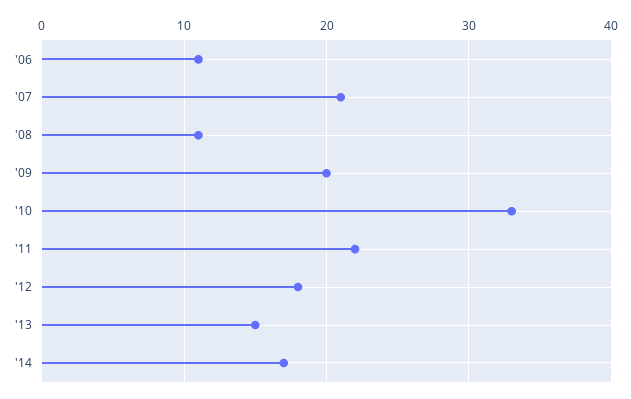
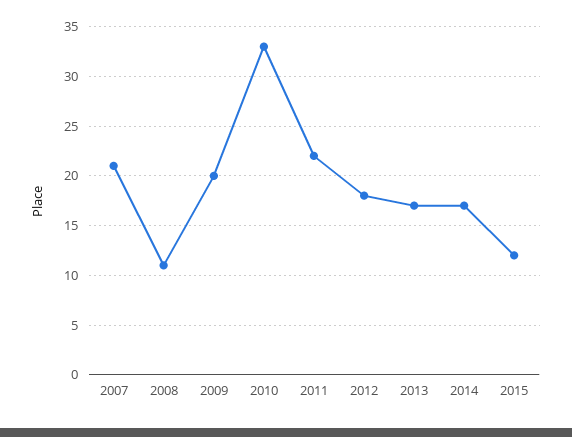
'06: 11 -> none
'13: 15 -> 17
2015: none -> 12

